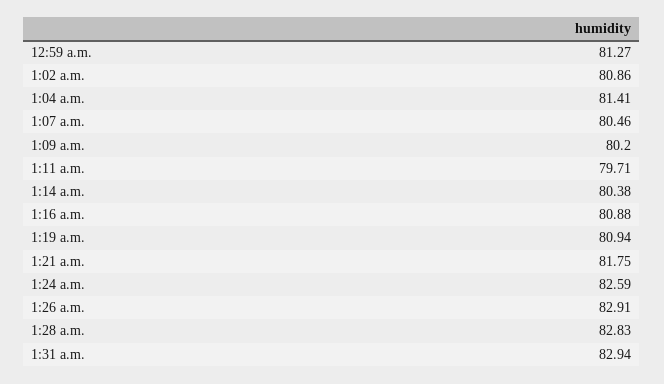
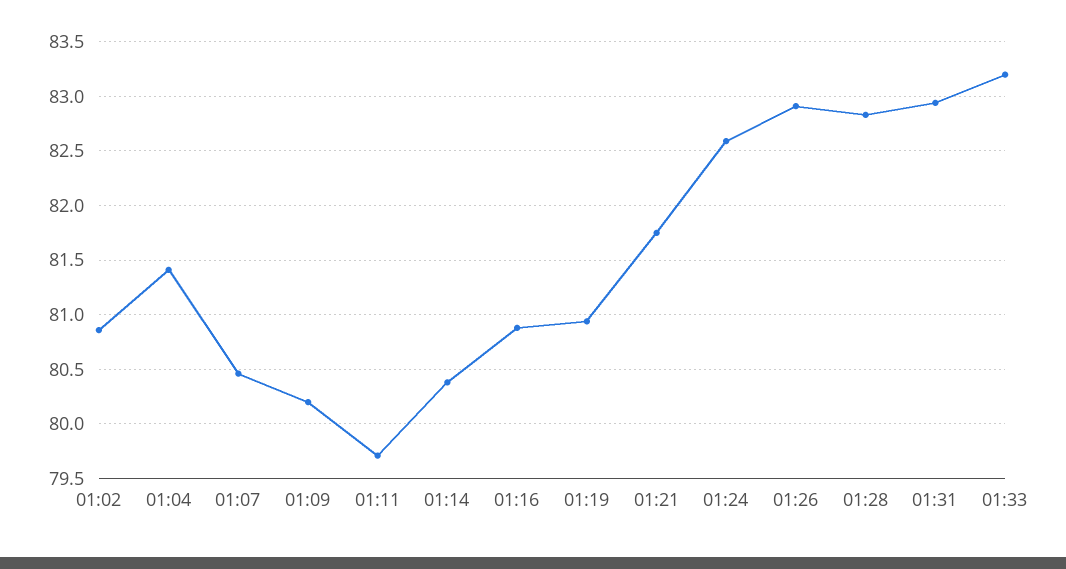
12:59 a.m.: 81.27 -> none
01:33: none -> 83.2

